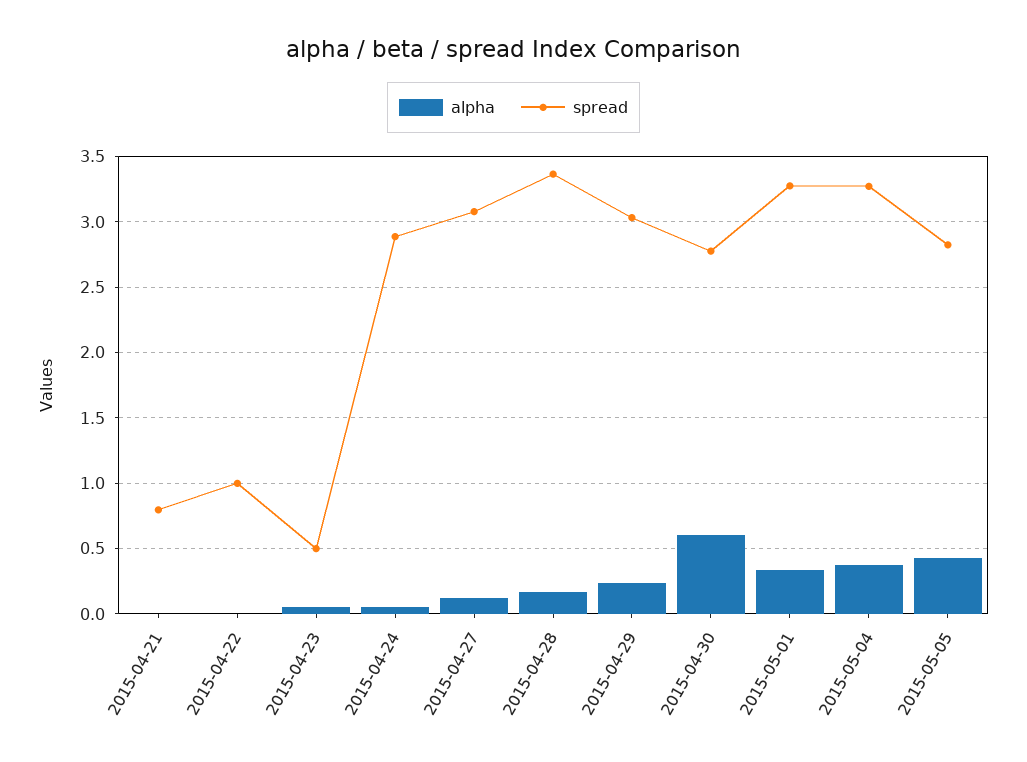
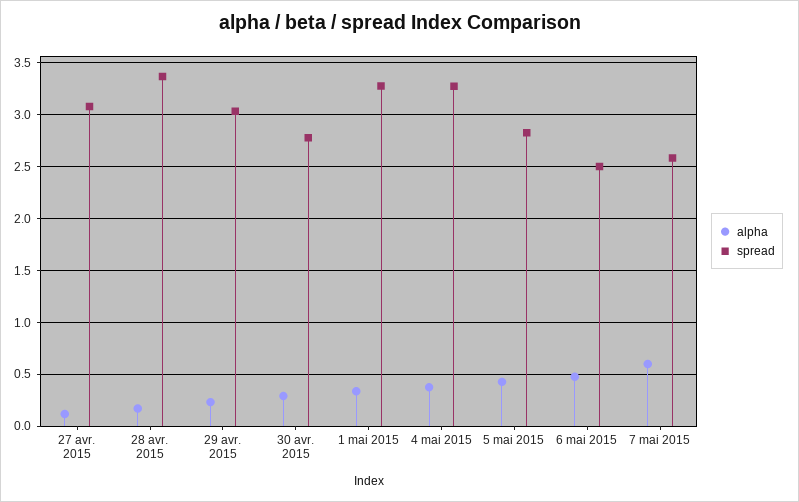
alpha, 2015-04-21: 0 -> none
spread, 2015-04-21: 0.8 -> none
alpha, 2015-04-22: 0 -> none
spread, 2015-04-22: 1 -> none
alpha, 2015-04-23: 0.05 -> none
spread, 2015-04-23: 0.5 -> none
alpha, 2015-04-24: 0.05 -> none
spread, 2015-04-24: 2.9 -> none
alpha, 2015-04-30: 0.6 -> 0.3
alpha, 6 mai 2015: none -> 0.5
spread, 6 mai 2015: none -> 2.5
alpha, 7 mai 2015: none -> 0.6
spread, 7 mai 2015: none -> 2.6

